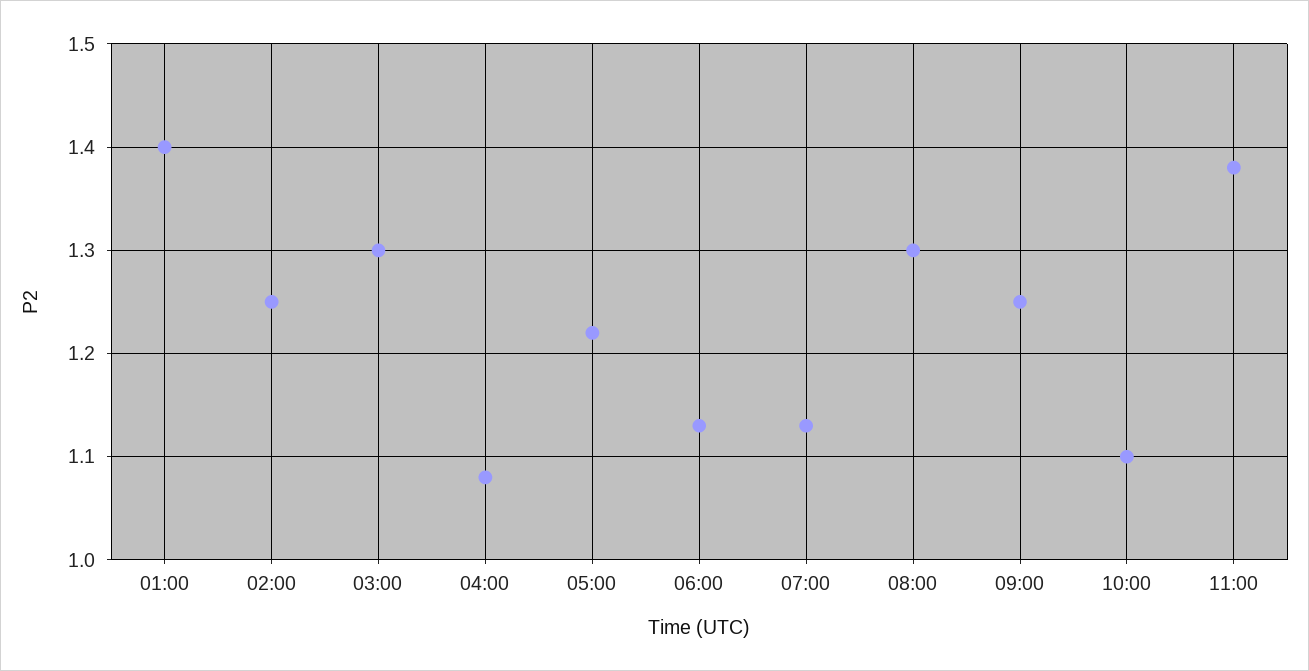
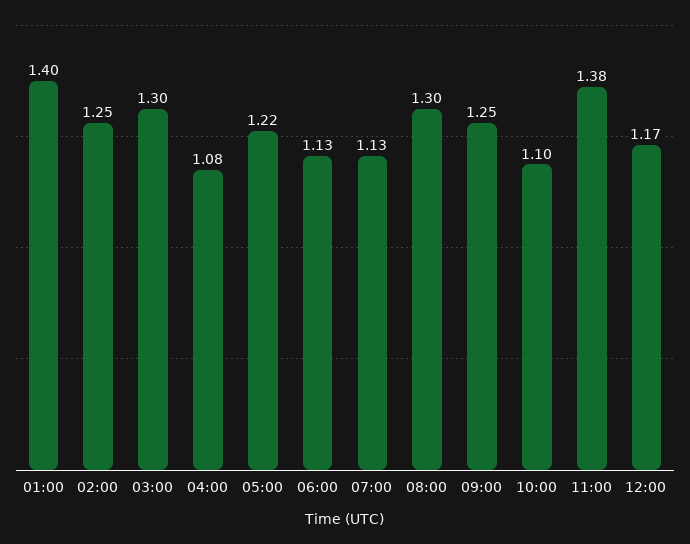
12:00: none -> 1.17

